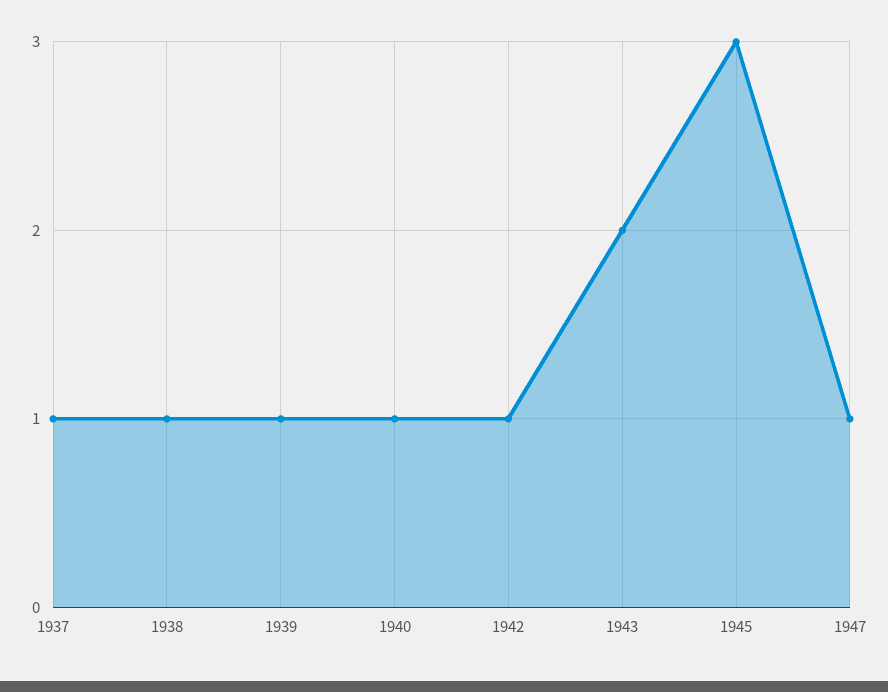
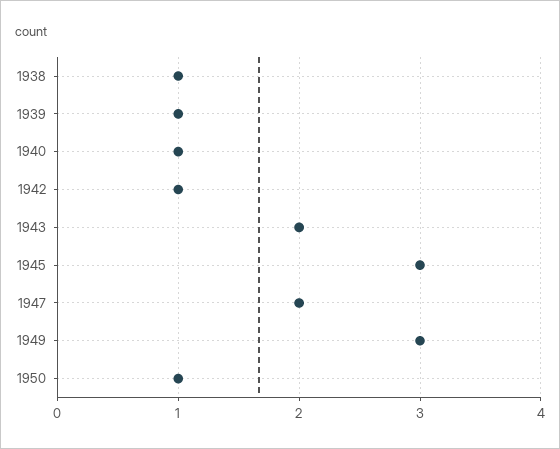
1937: 1 -> none
1947: 1 -> 2
1949: none -> 3
1950: none -> 1

